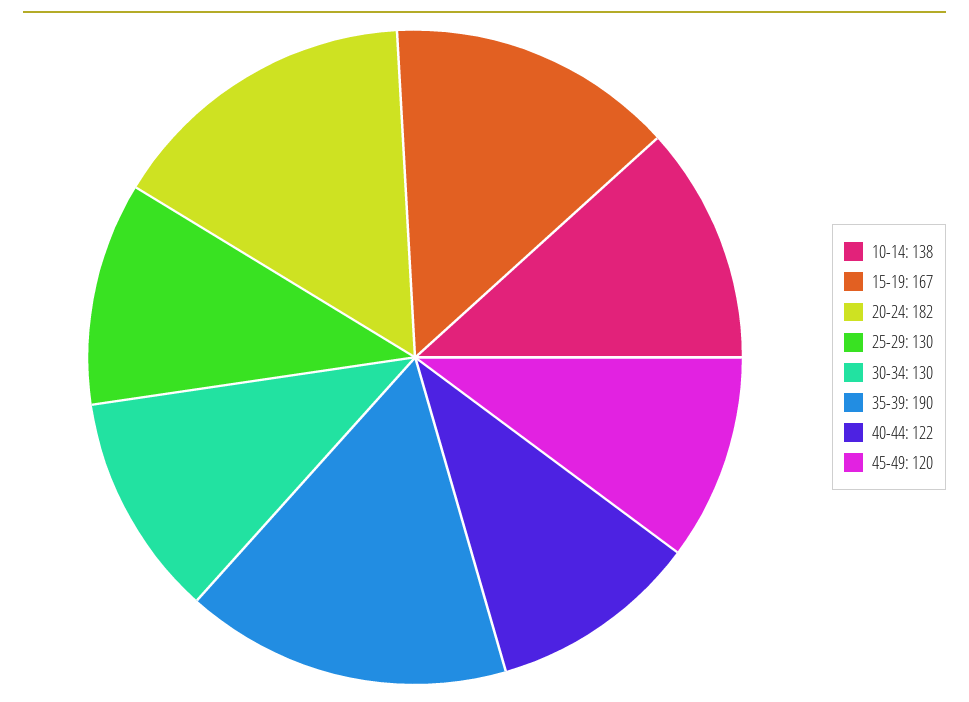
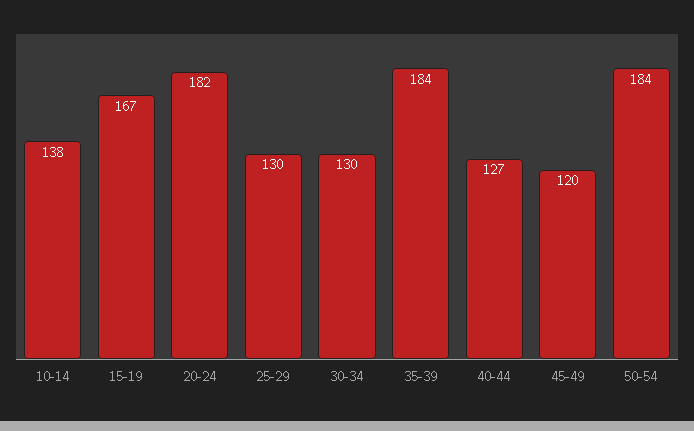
35-39: 190 -> 184
40-44: 122 -> 127
50-54: none -> 184

